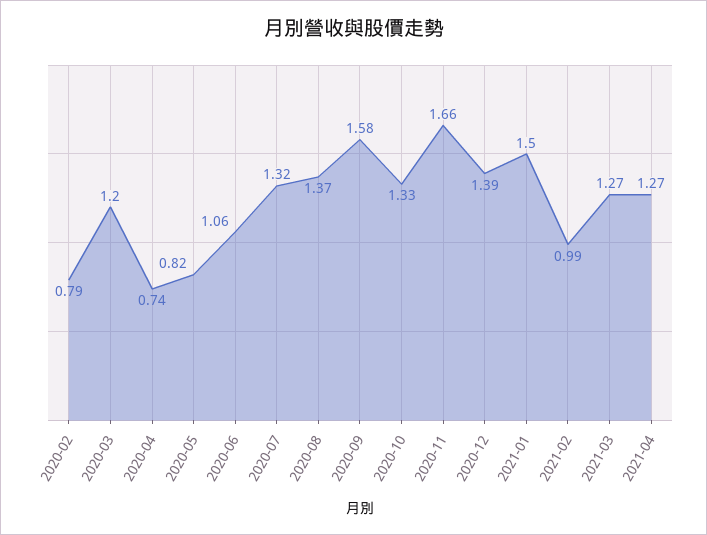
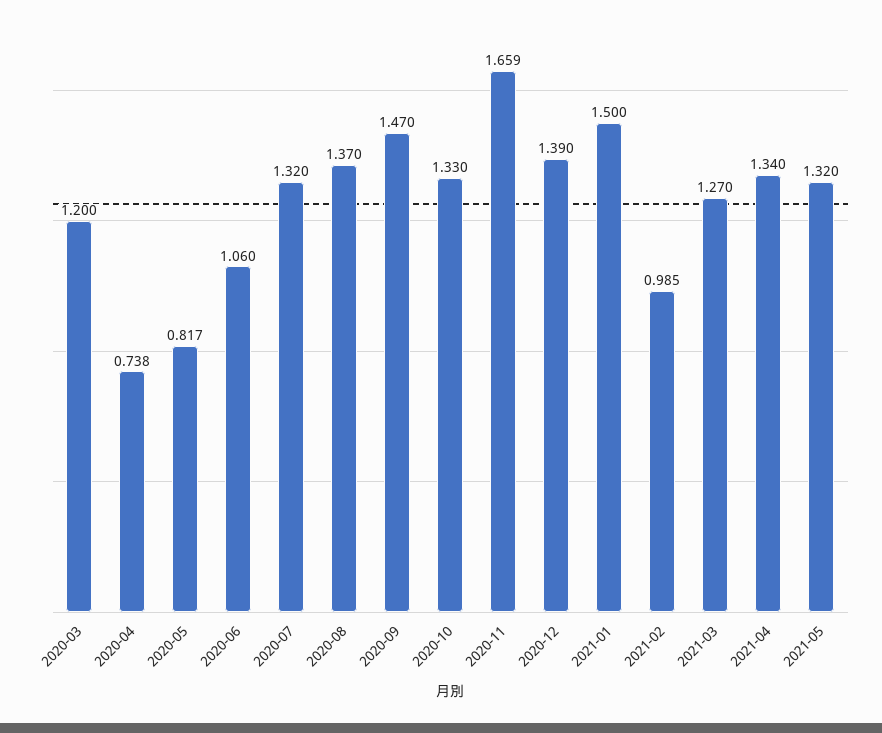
2020-02: 0.79 -> none
2020-09: 1.58 -> 1.47
2021-04: 1.27 -> 1.34
2021-05: none -> 1.32

